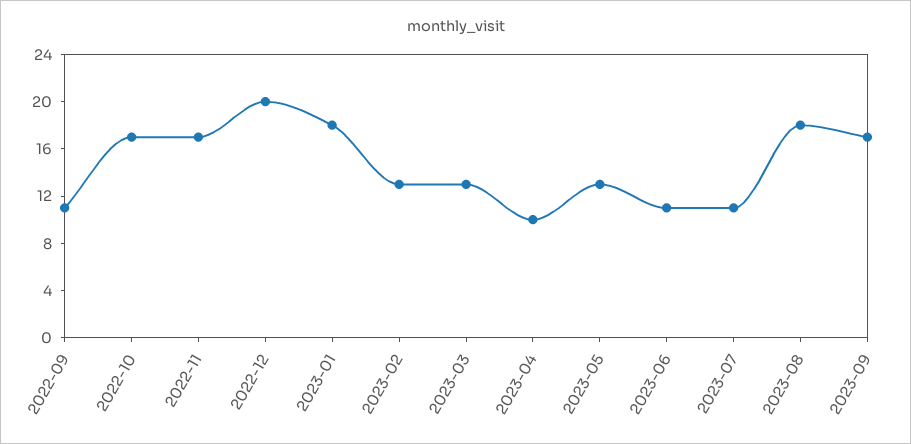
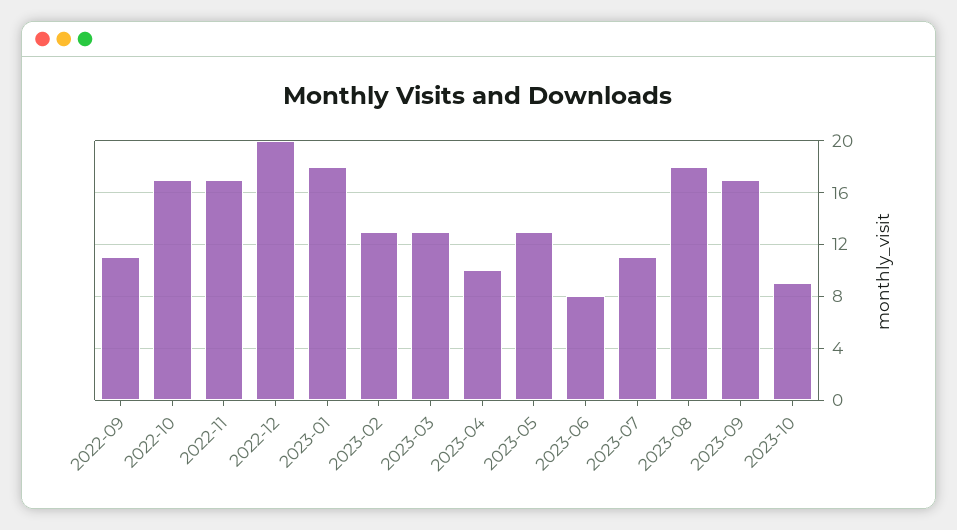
2023-06: 11 -> 8
2023-10: none -> 9

